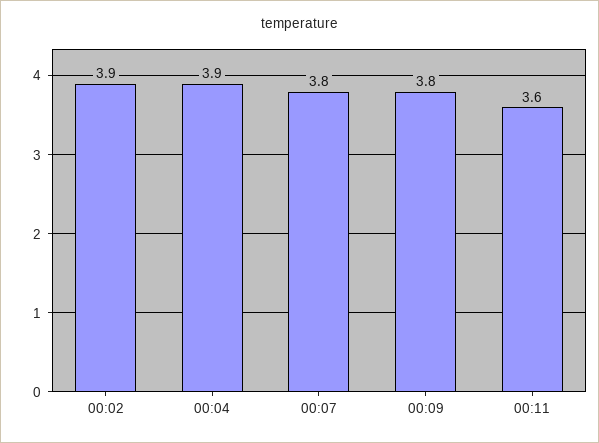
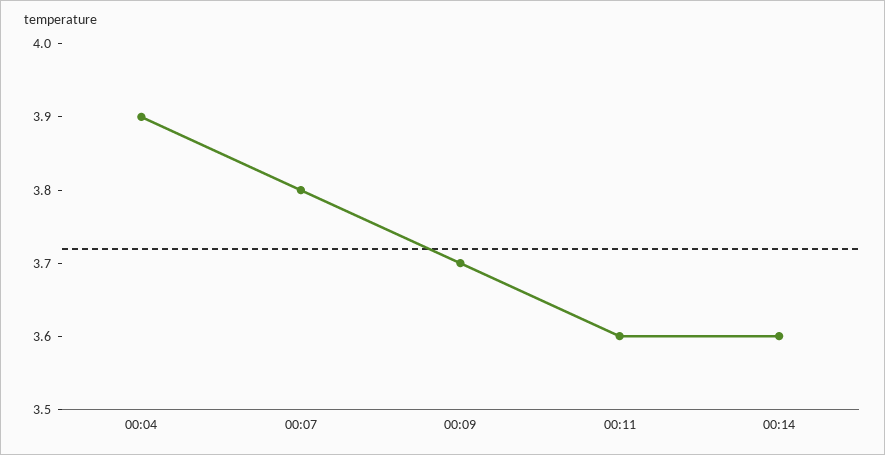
00:02: 3.9 -> none
00:09: 3.8 -> 3.7
00:14: none -> 3.6

